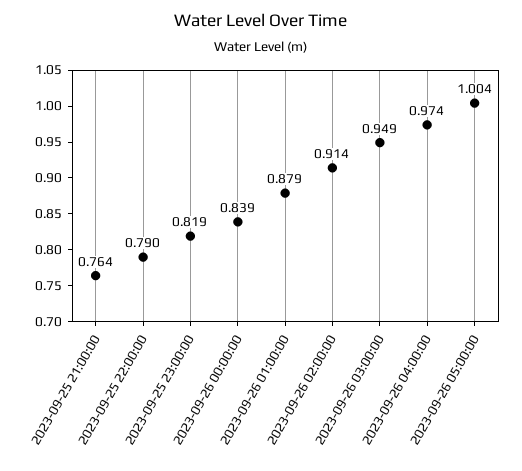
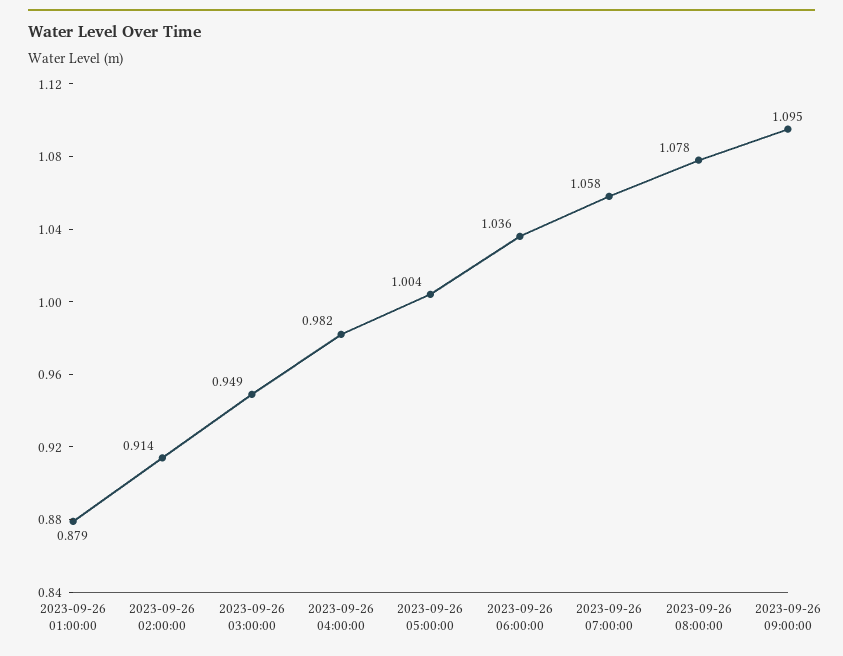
2023-09-25 21:00:00: 0.764 -> none
2023-09-25 22:00:00: 0.79 -> none
2023-09-25 23:00:00: 0.819 -> none
2023-09-26 00:00:00: 0.839 -> none
2023-09-26 04:00:00: 0.974 -> 0.982
2023-09-26 06:00:00: none -> 1.036
2023-09-26 07:00:00: none -> 1.058
2023-09-26 08:00:00: none -> 1.078
2023-09-26 09:00:00: none -> 1.095

